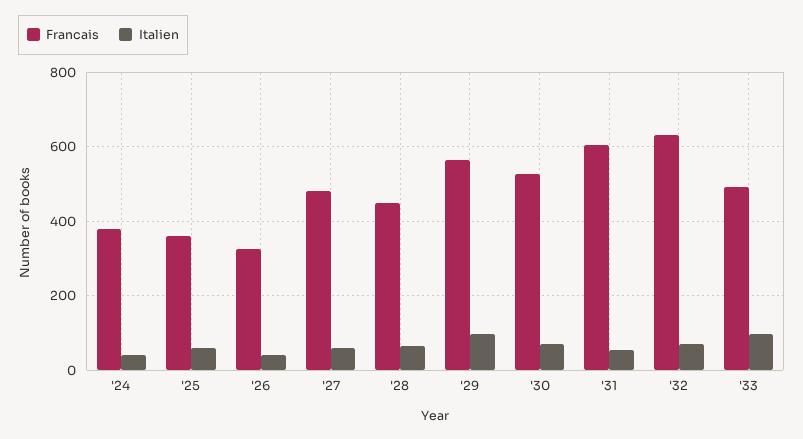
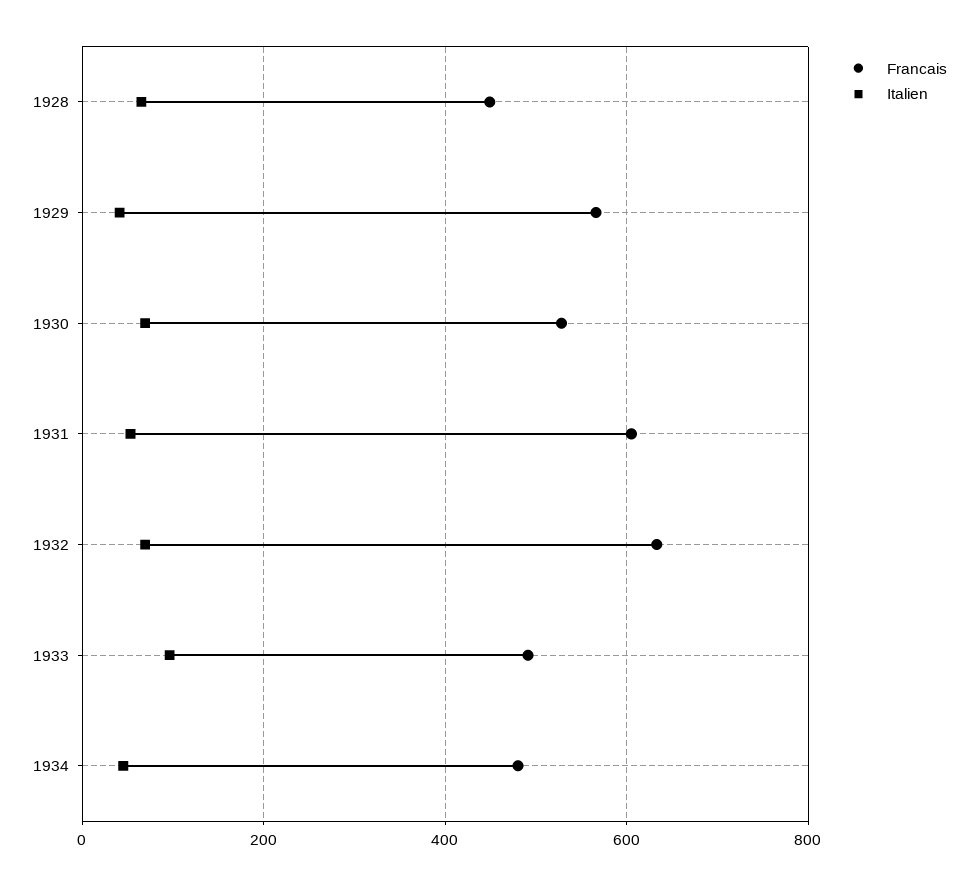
Francais, '24: 380 -> none
Italien, '24: 40 -> none
Francais, '25: 360 -> none
Italien, '25: 60 -> none
Francais, '26: 320 -> none
Italien, '26: 40 -> none
Francais, '27: 480 -> none
Italien, '27: 60 -> none
Italien, '29: 100 -> 40
Francais, 1934: none -> 480
Italien, 1934: none -> 40

